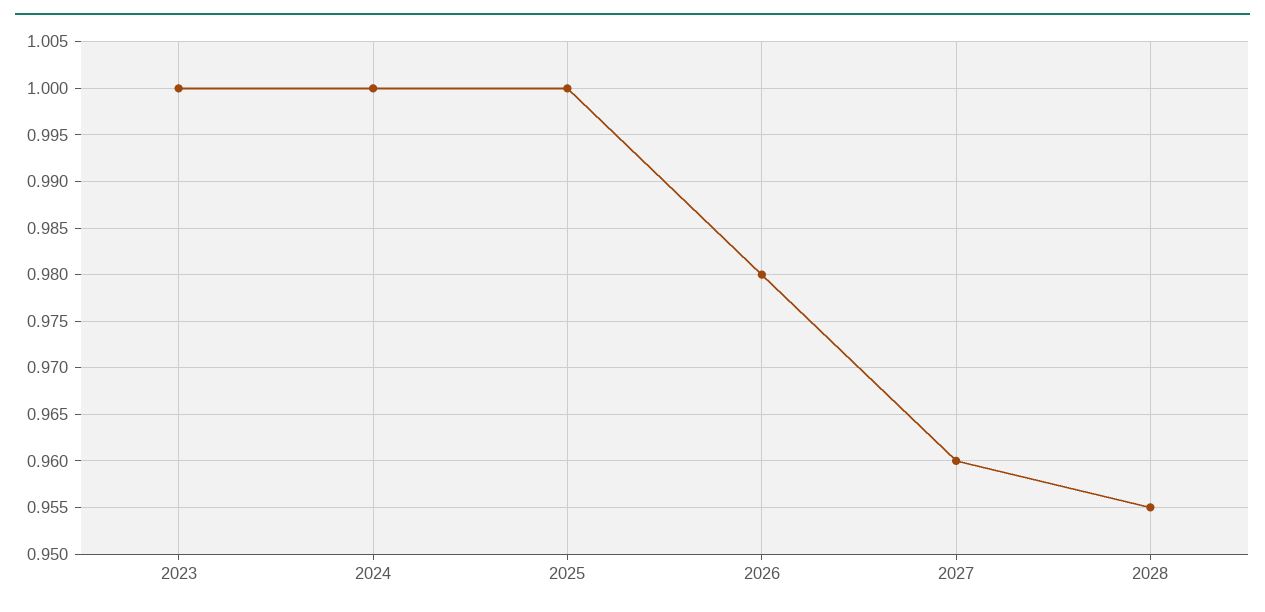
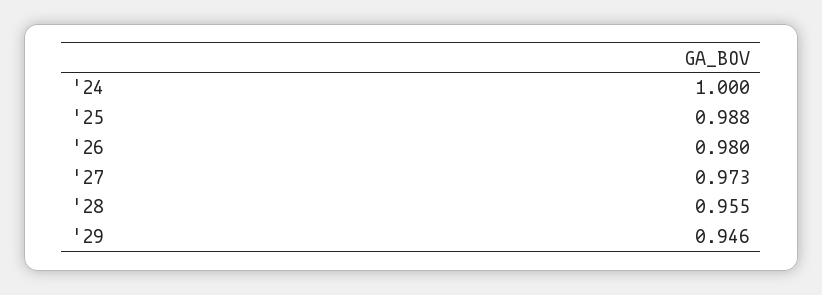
2023: 1 -> none
2025: 1 -> 0.988
2027: 0.96 -> 0.973
'29: none -> 0.946

